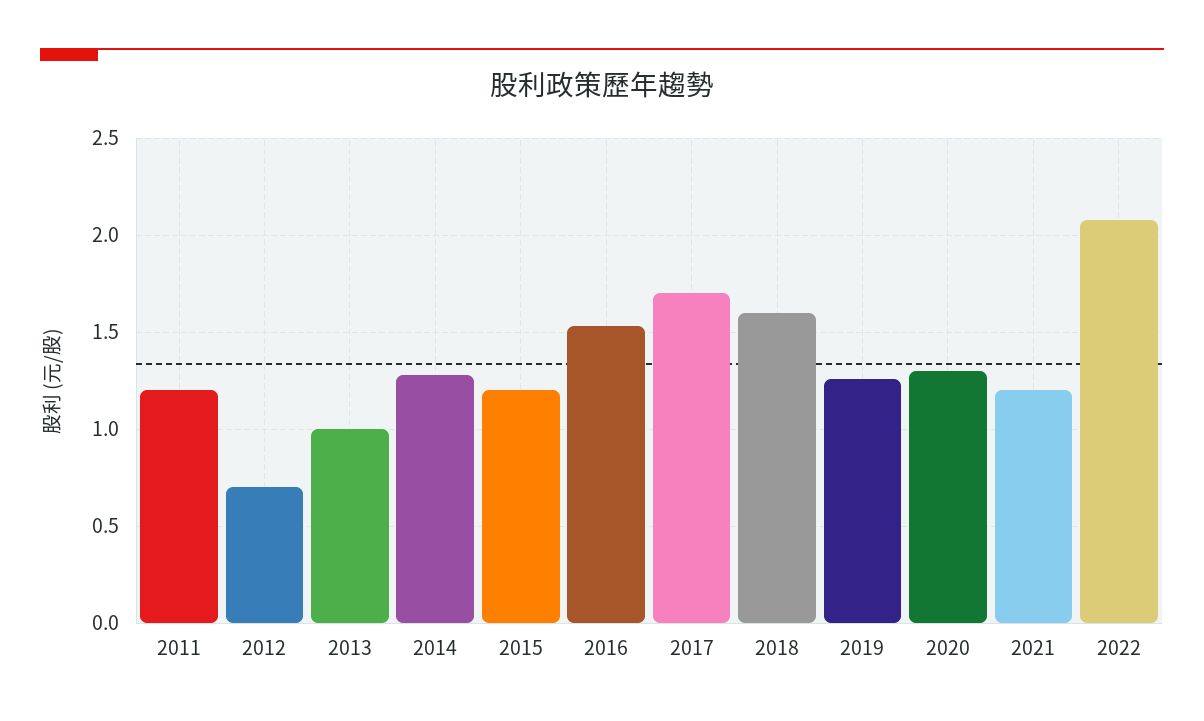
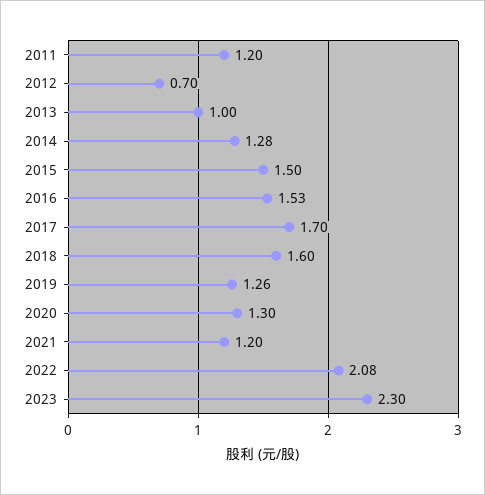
2015: 1.2 -> 1.5
2023: none -> 2.3

